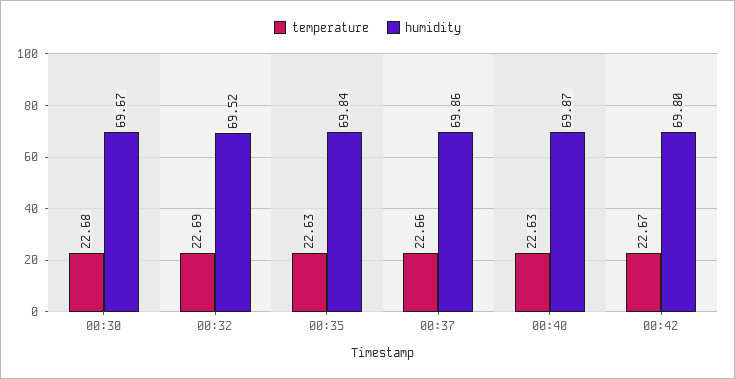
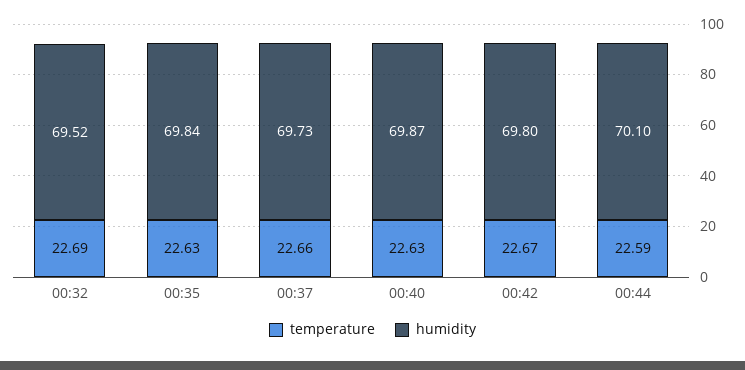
temperature, 00:30: 22.68 -> none
humidity, 00:30: 69.67 -> none
humidity, 00:37: 69.86 -> 69.73
temperature, 00:44: none -> 22.59
humidity, 00:44: none -> 70.1

